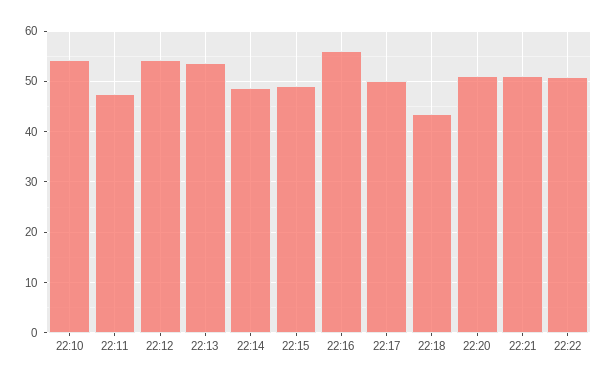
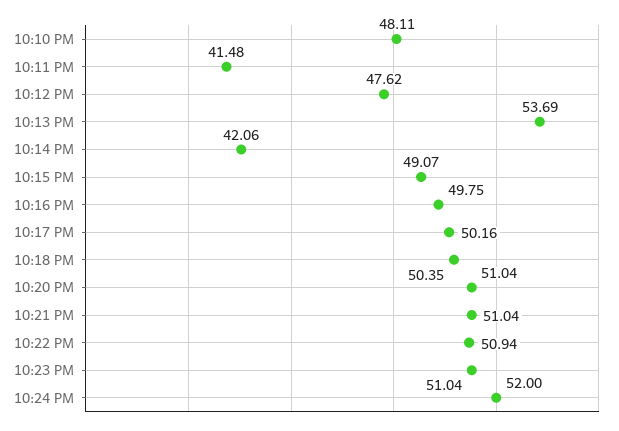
22:10: 54 -> 48.11
22:11: 48 -> 41.48
22:12: 54 -> 47.62
22:14: 48 -> 42.06
22:16: 56 -> 49.75
22:18: 44 -> 50.35
10:23 PM: none -> 51.04
10:24 PM: none -> 52

